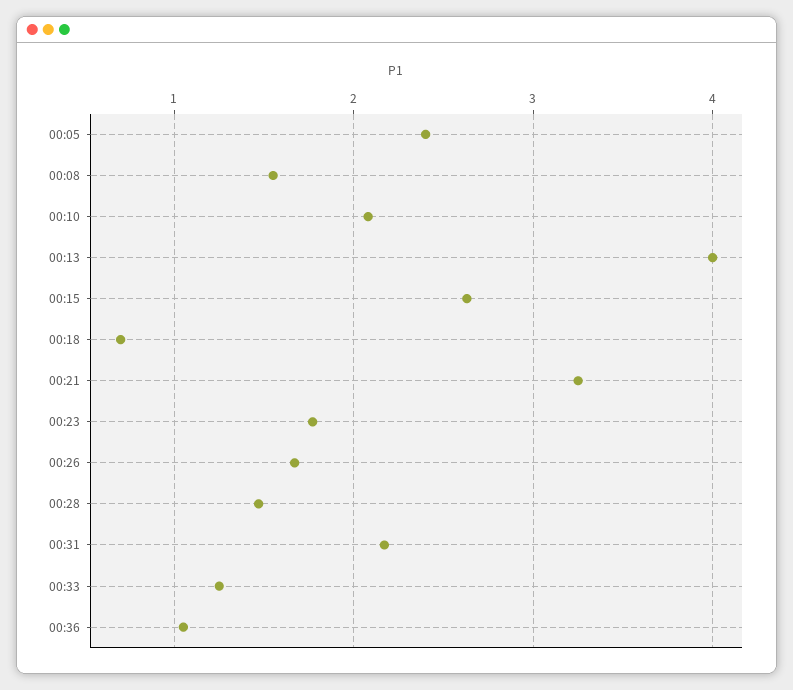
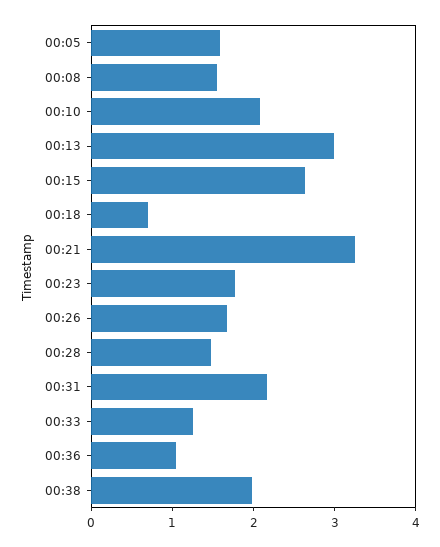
00:05: 2.4 -> 1.6
00:13: 4 -> 3
00:38: none -> 2

